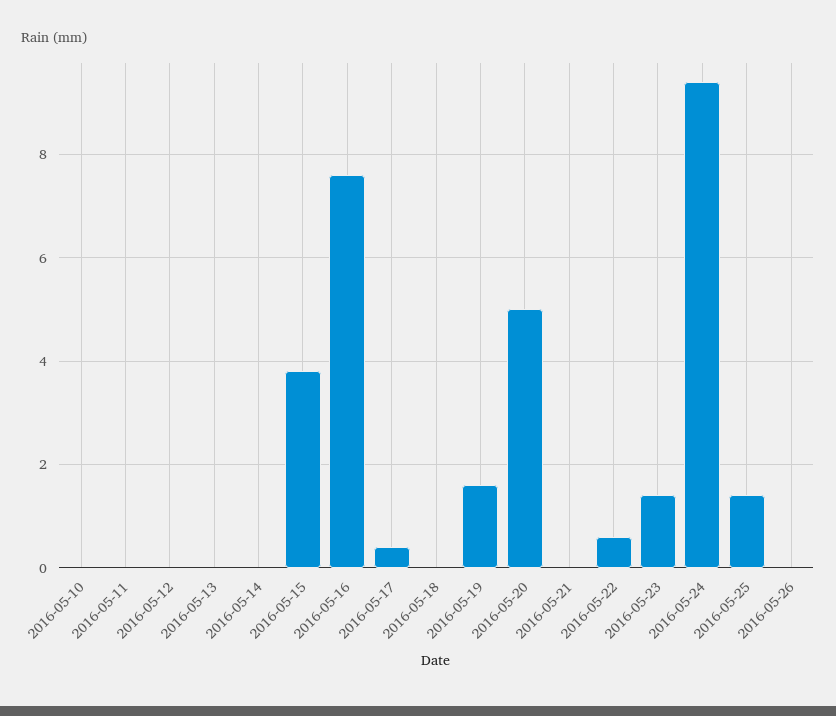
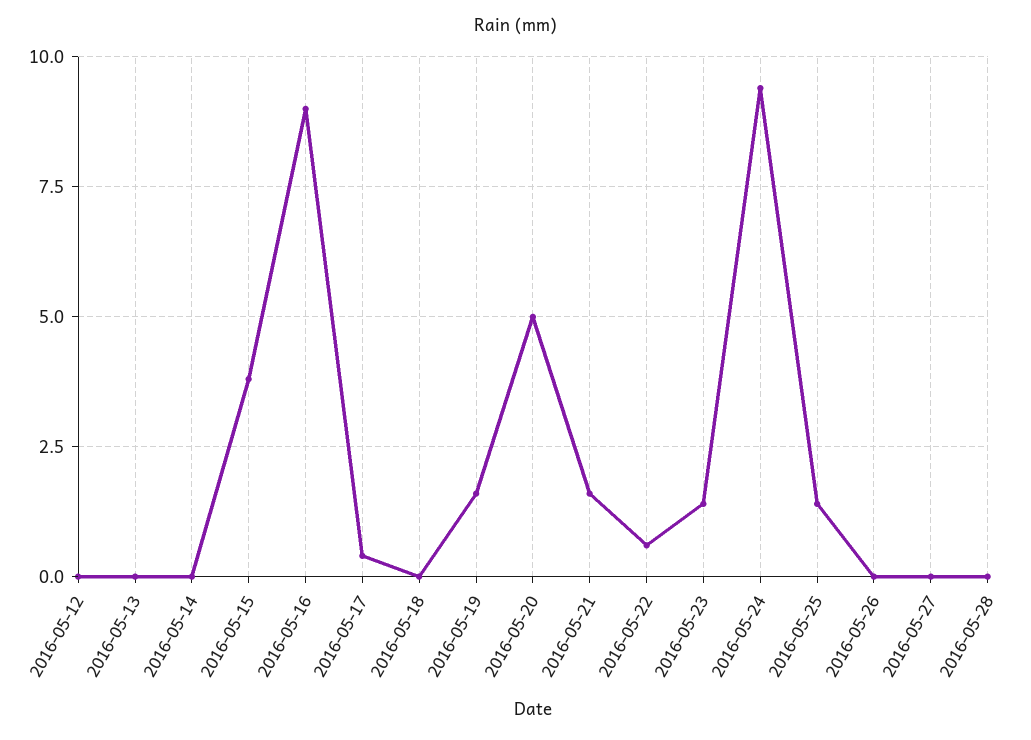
2016-05-10: 0 -> none
2016-05-11: 0 -> none
2016-05-16: 7.5 -> 9
2016-05-21: 0 -> 1.5
2016-05-27: none -> 0
2016-05-28: none -> 0

